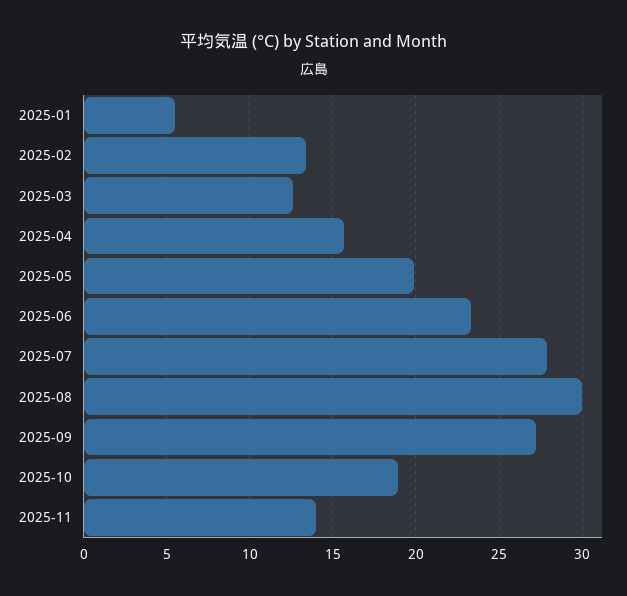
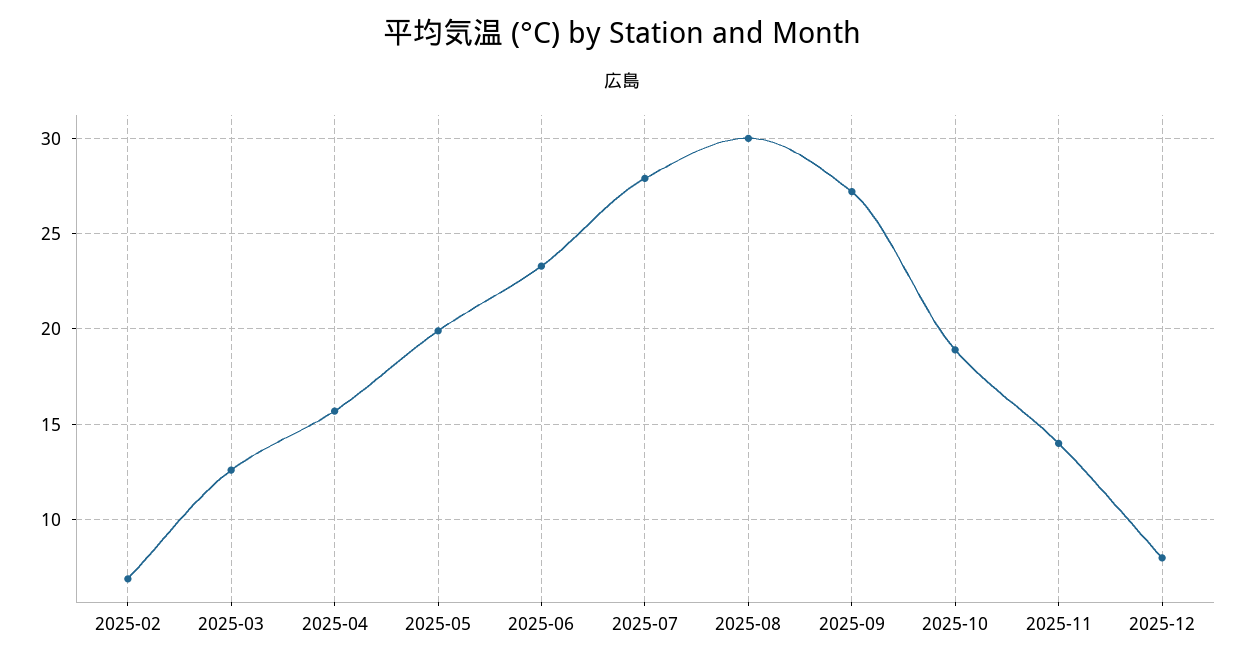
2025-01: 5.5 -> none
2025-02: 13.5 -> 7
2025-12: none -> 8

